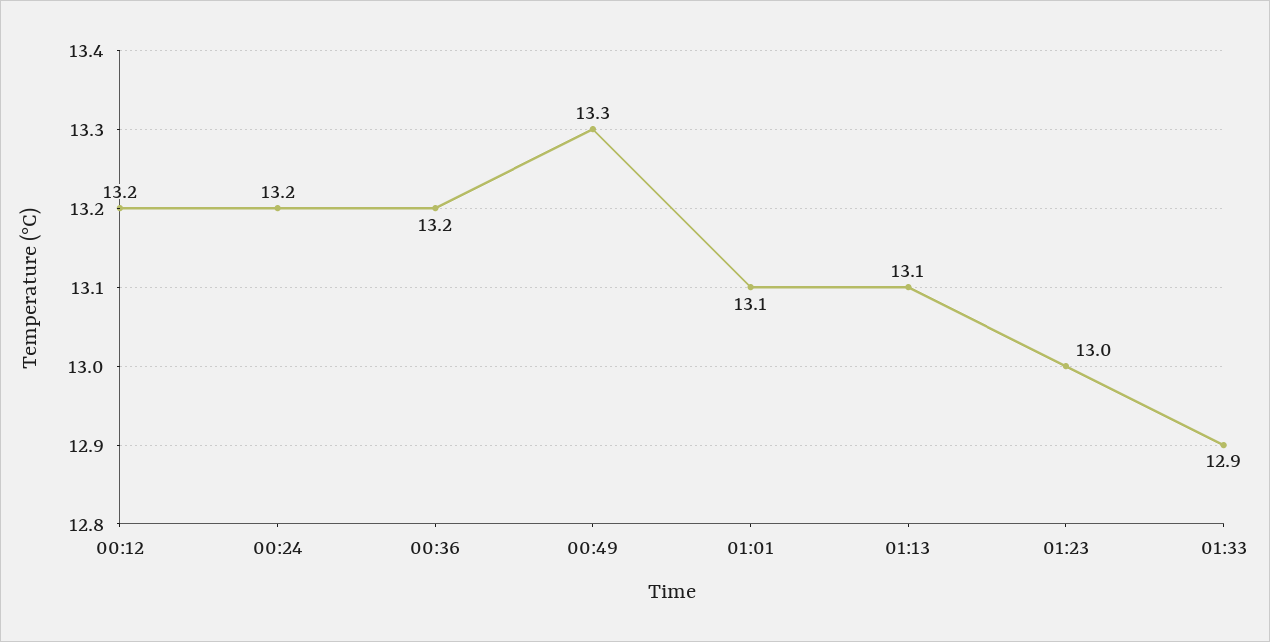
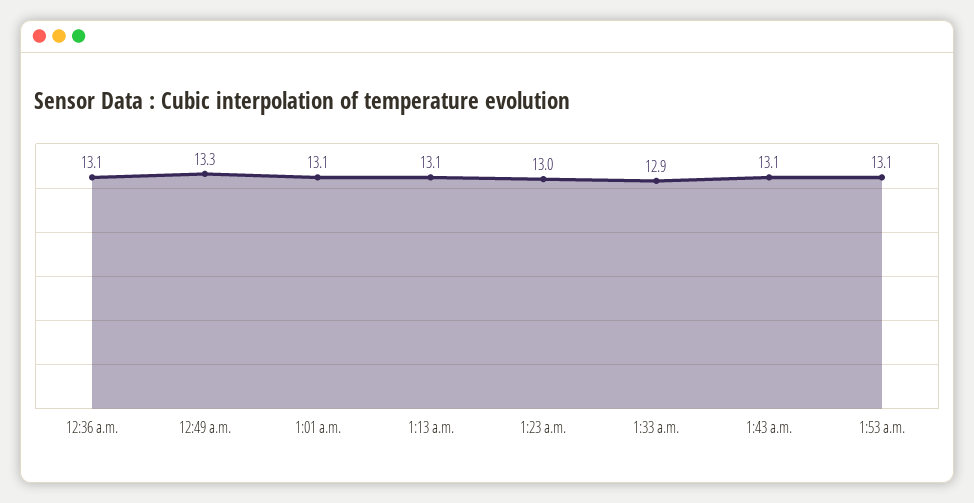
00:12: 13.2 -> none
00:24: 13.2 -> none
00:36: 13.2 -> 13.1
1:43 a.m.: none -> 13.1
1:53 a.m.: none -> 13.1

